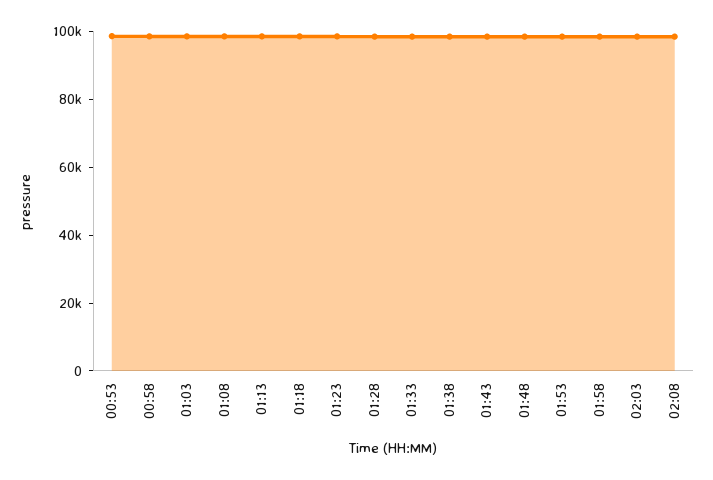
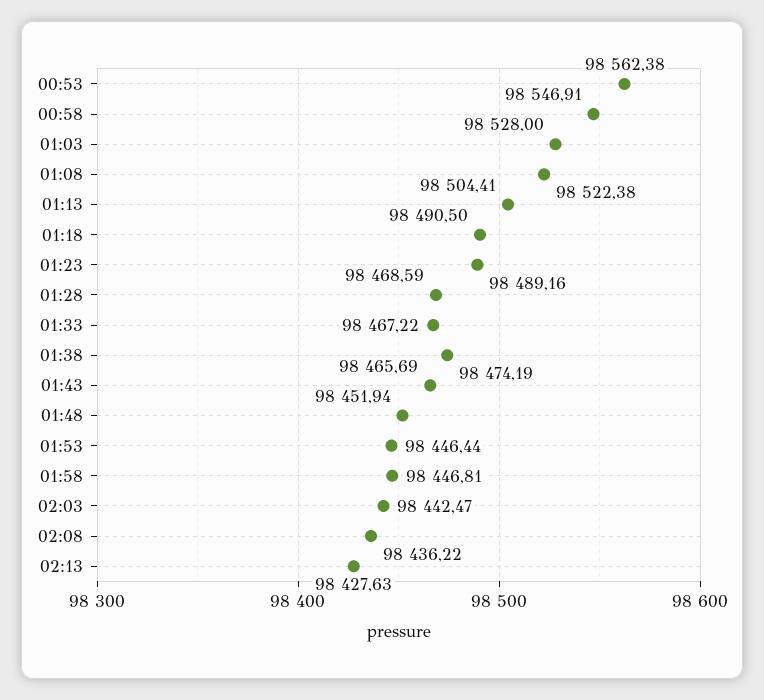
02:13: none -> 98427.63

